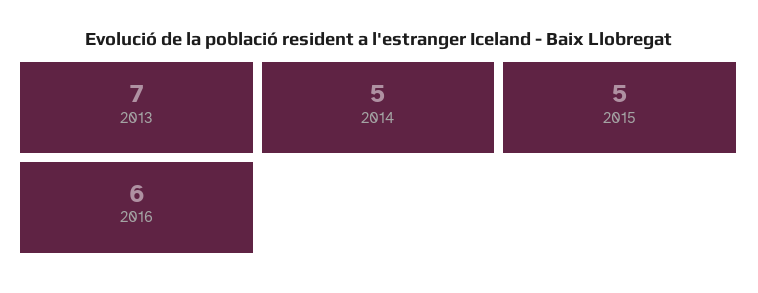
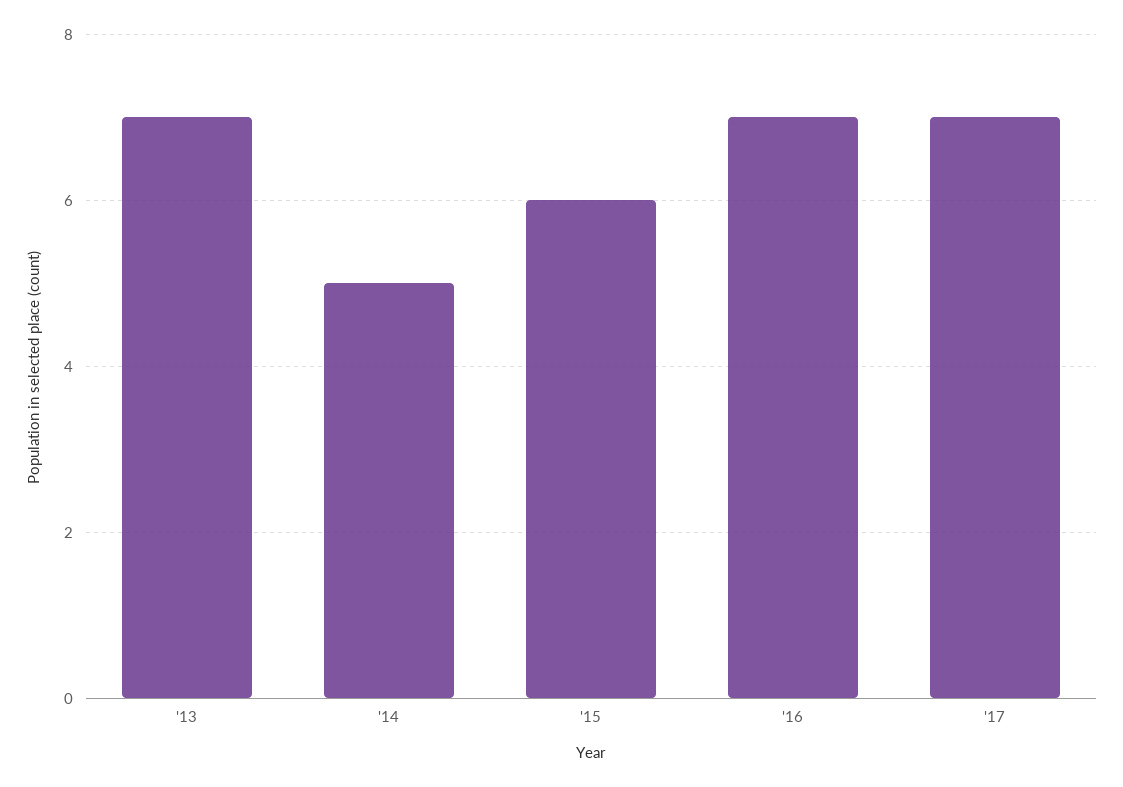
2015: 5 -> 6
2016: 6 -> 7
'17: none -> 7

